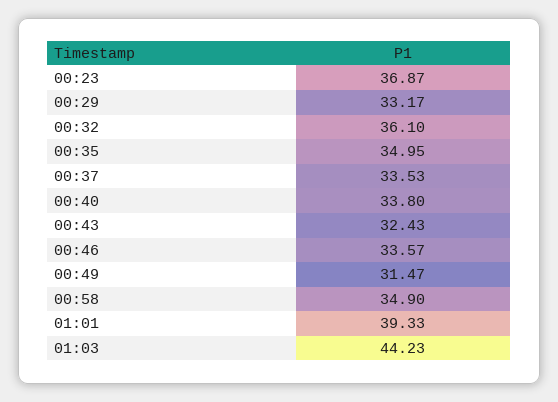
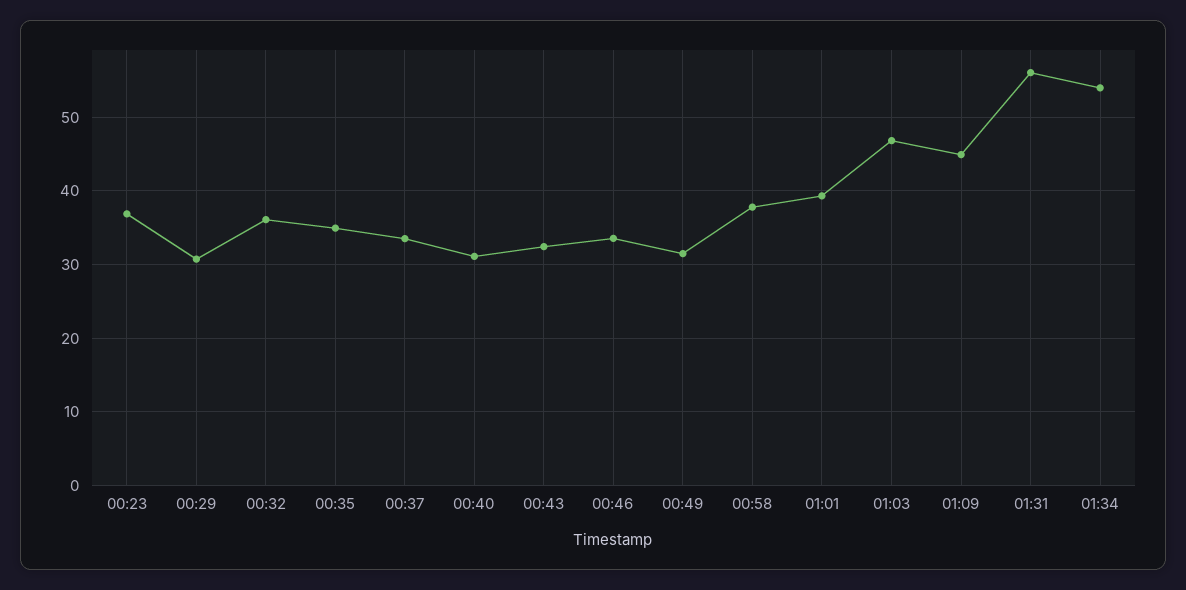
00:29: 33.17 -> 31
00:40: 33.8 -> 31
00:58: 34.9 -> 38
01:03: 44.23 -> 47
01:09: none -> 45
01:31: none -> 56
01:34: none -> 54

